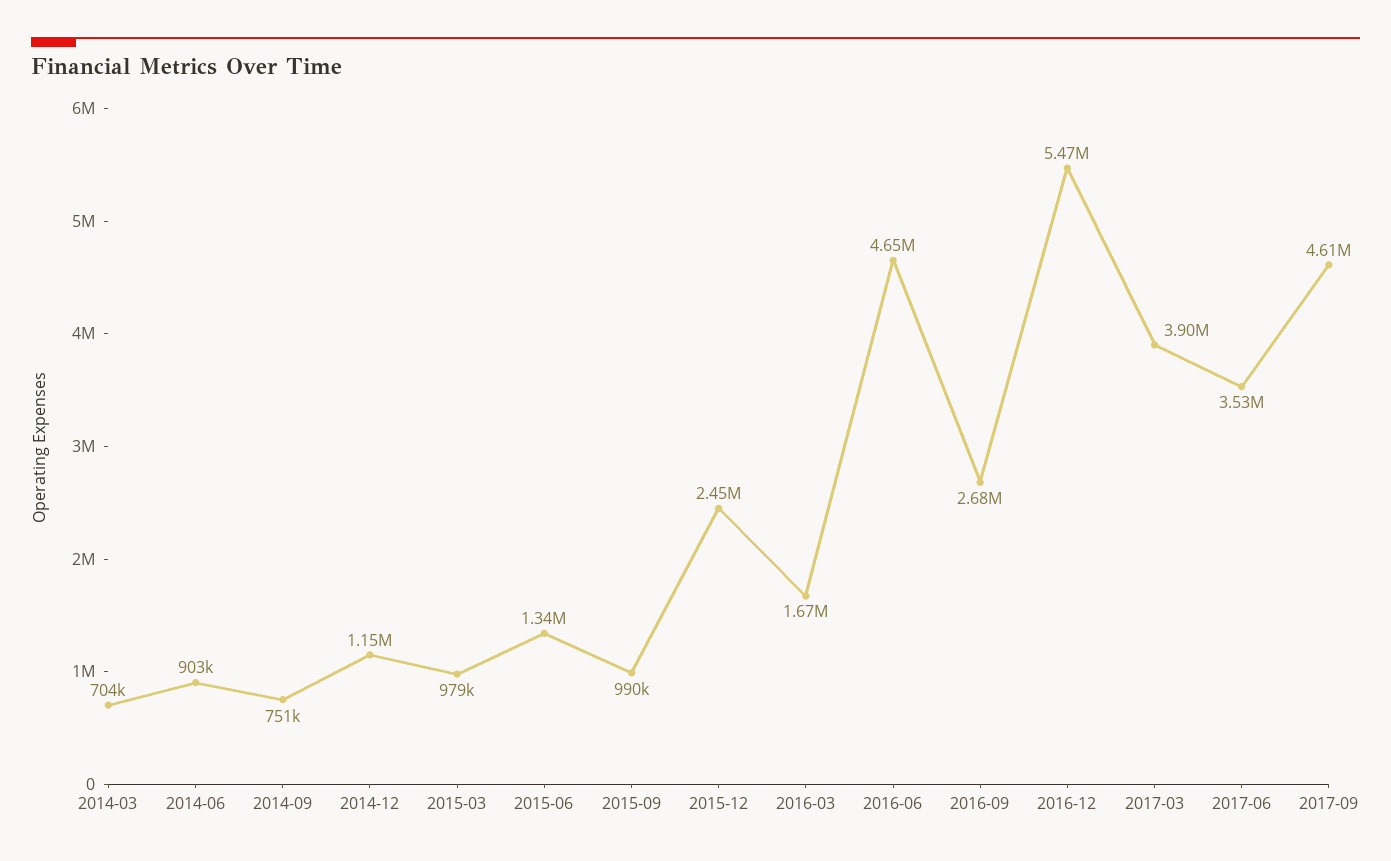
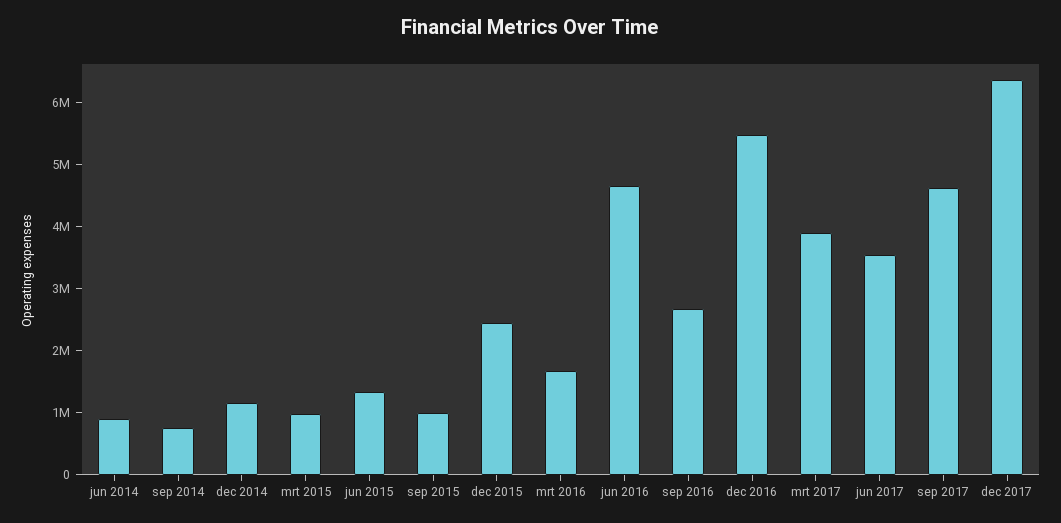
2014-03: 704000 -> none
dec 2017: none -> 6400000

